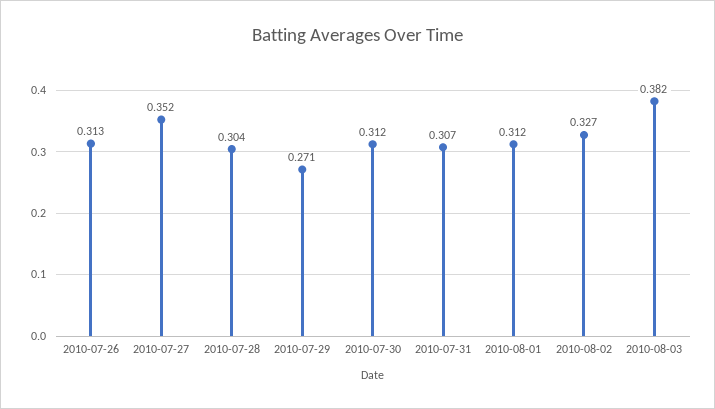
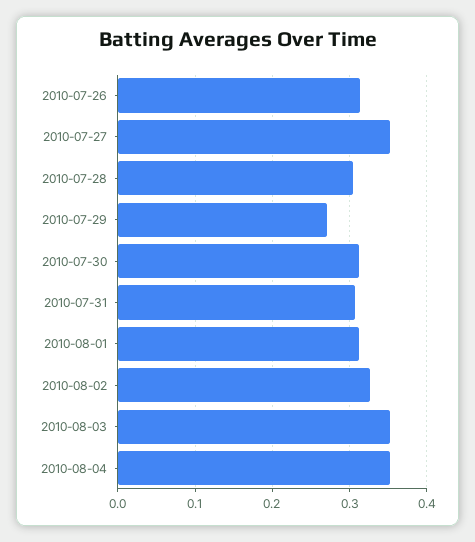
2010-08-03: 0.382 -> 0.35
2010-08-04: none -> 0.35

